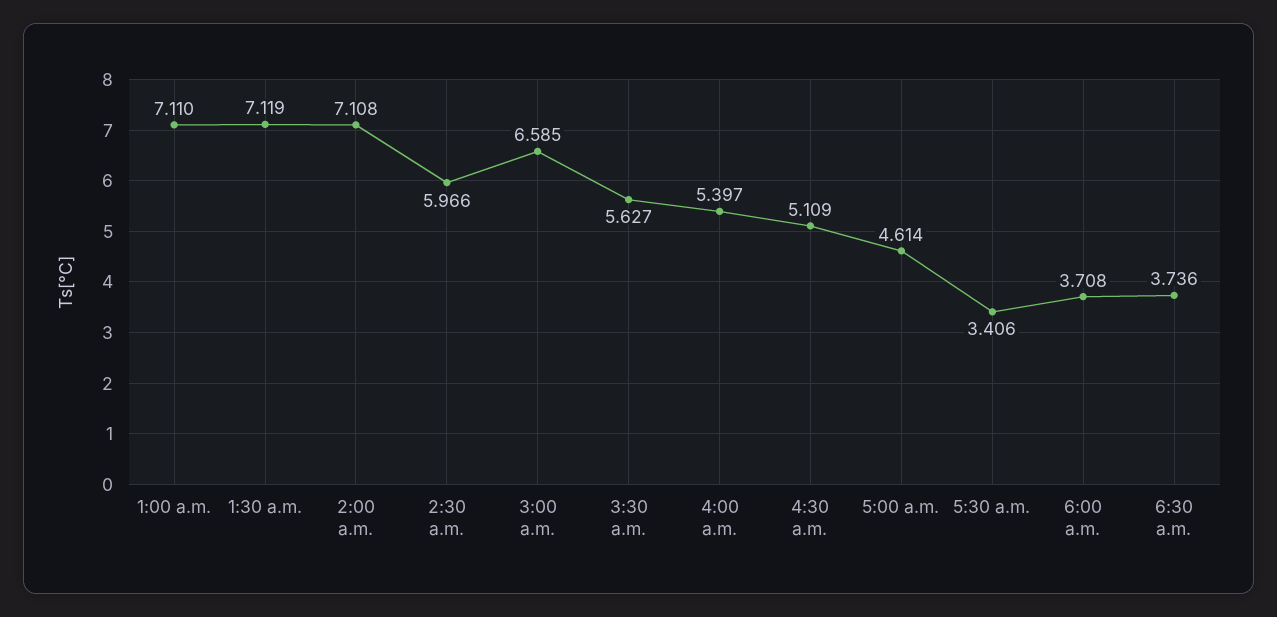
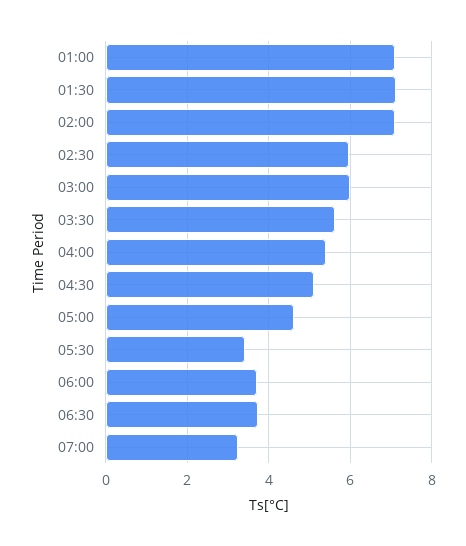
3:00 a.m.: 6.585 -> 6
07:00: none -> 3.2

